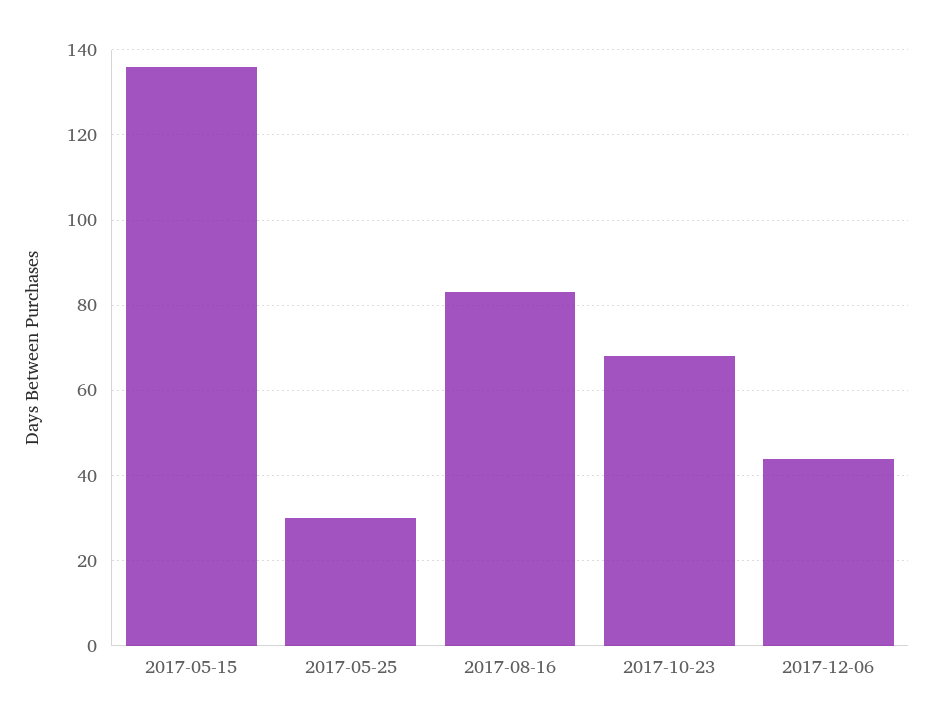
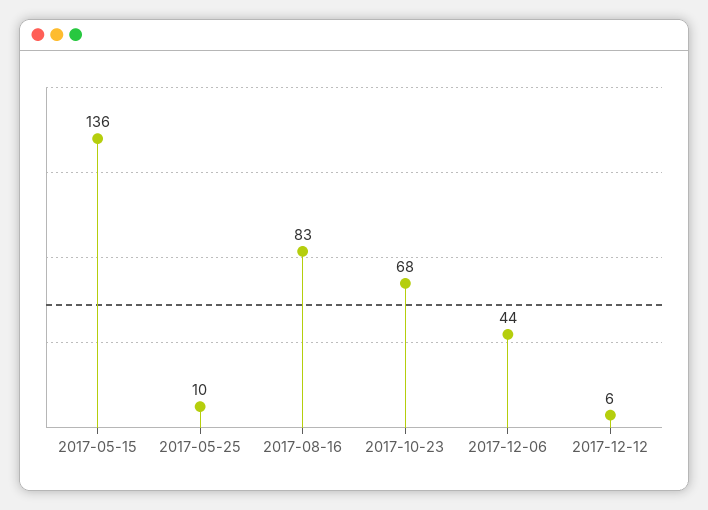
2017-05-25: 30 -> 10
2017-12-12: none -> 6

